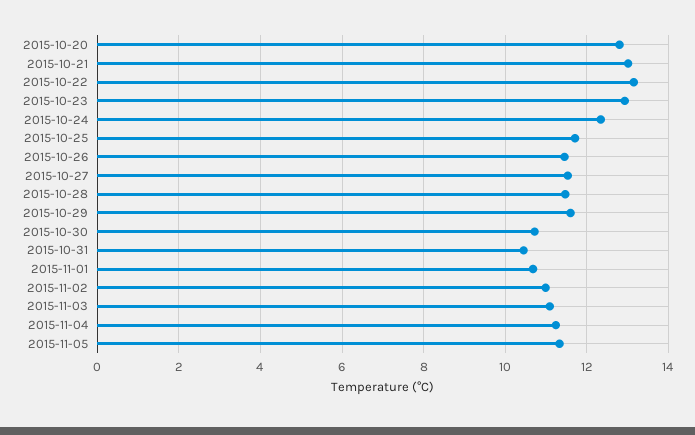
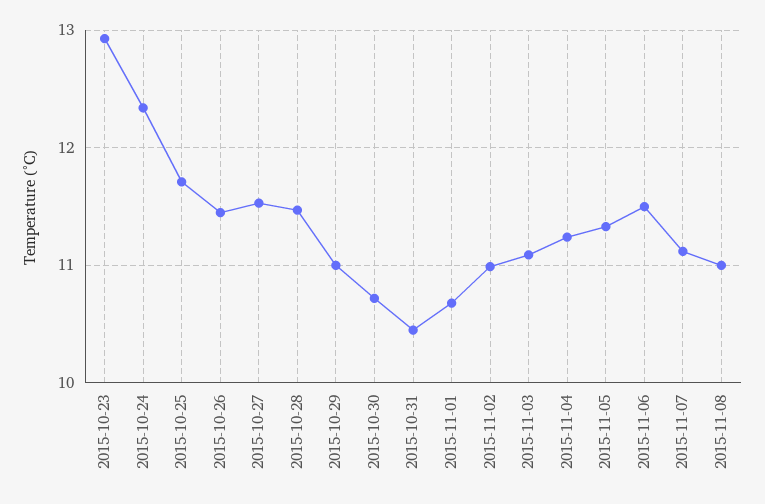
2015-10-20: 12.8 -> none
2015-10-21: 13 -> none
2015-10-22: 13.2 -> none
2015-10-29: 11.6 -> 11
2015-11-06: none -> 11.5
2015-11-07: none -> 11.1
2015-11-08: none -> 11

